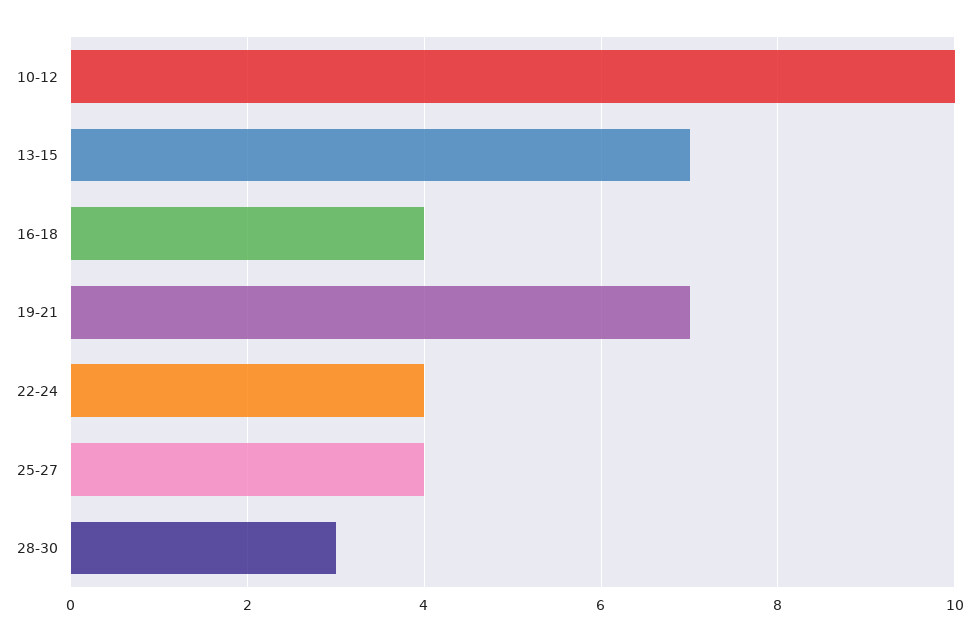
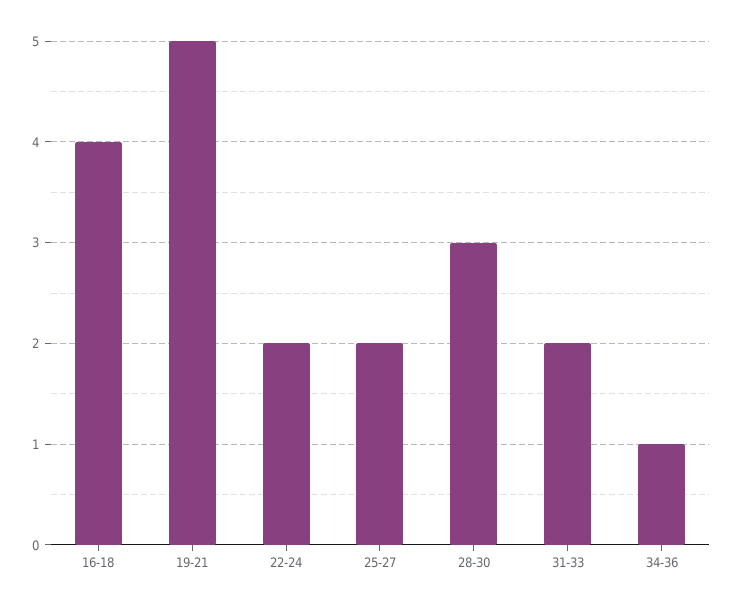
10-12: 10 -> none
13-15: 7 -> none
19-21: 7 -> 5
22-24: 4 -> 2
25-27: 4 -> 2
31-33: none -> 2
34-36: none -> 1

